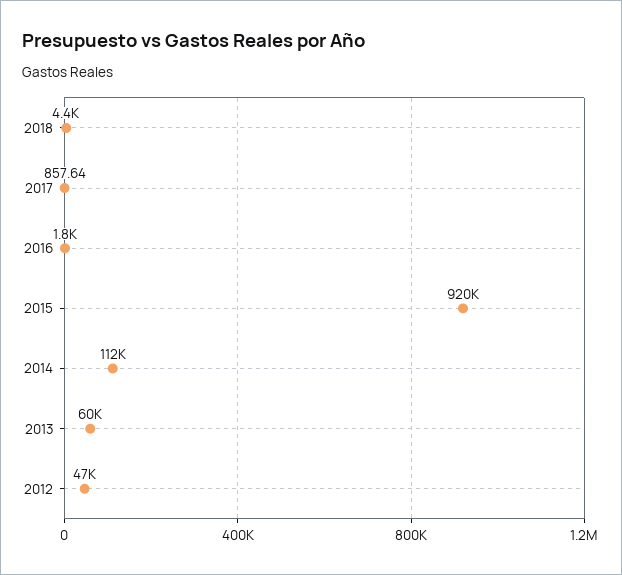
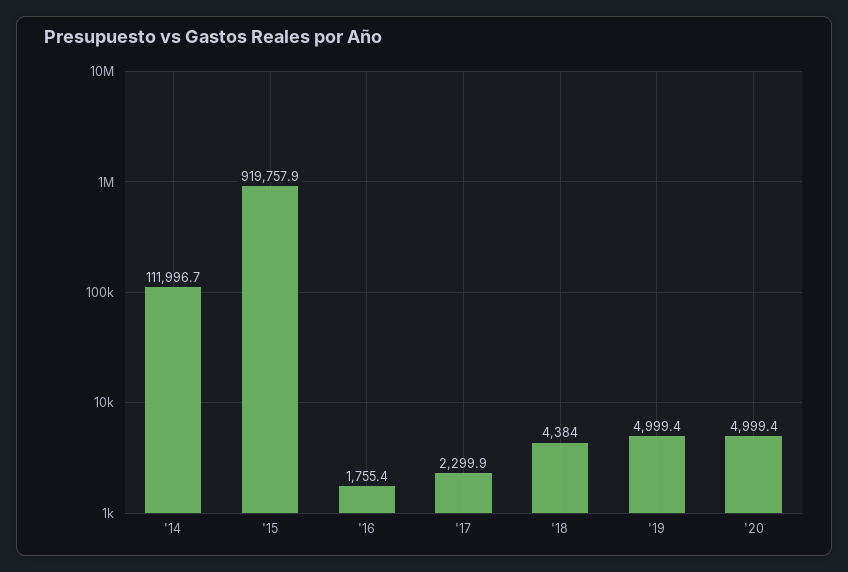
2017: 857.64 -> 2299.9
2013: 60000 -> none
2012: 47000 -> none
'19: none -> 4999.4
'20: none -> 4999.4

